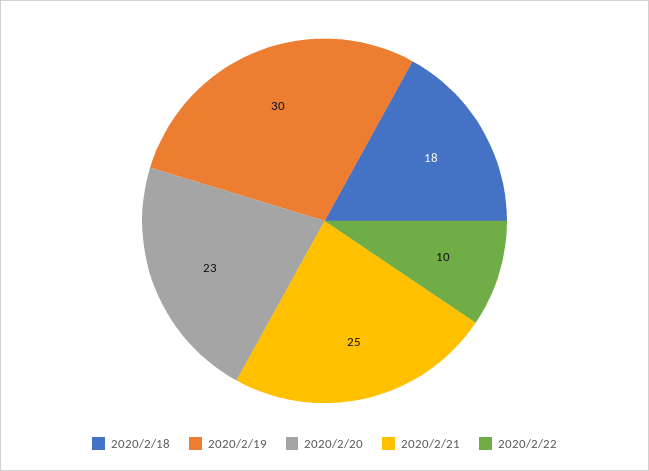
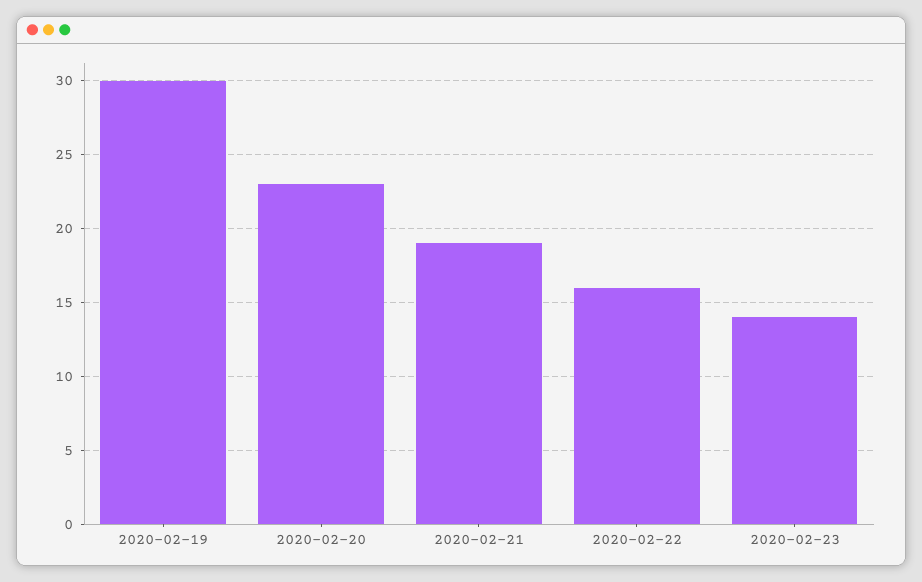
2020/2/18: 18 -> none
2020/2/21: 25 -> 19
2020/2/22: 10 -> 16
2020-02-23: none -> 14

